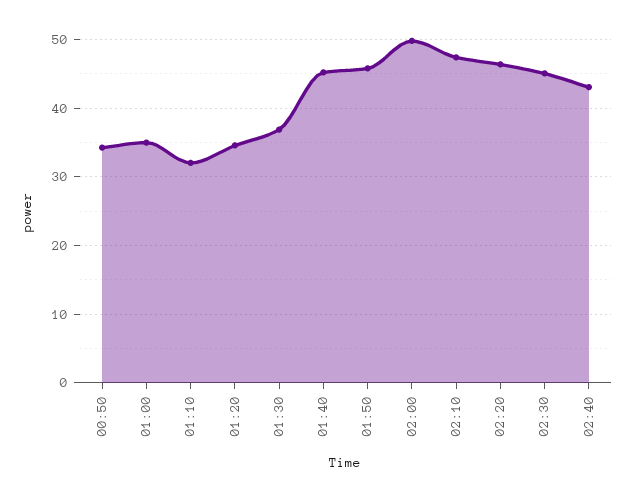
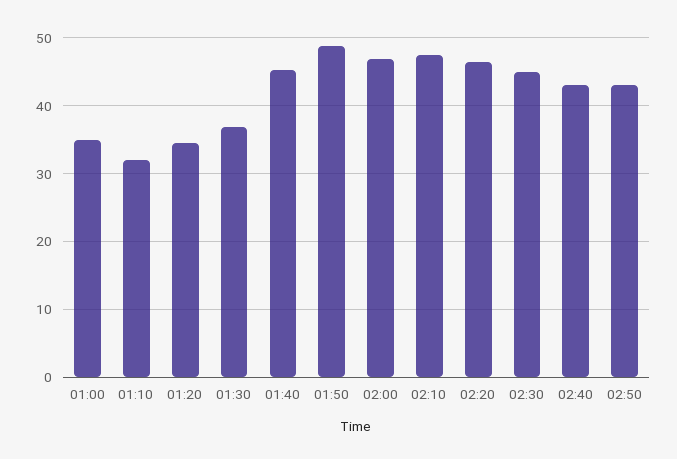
00:50: 34 -> none
01:50: 46 -> 49
02:00: 50 -> 47
02:50: none -> 43

